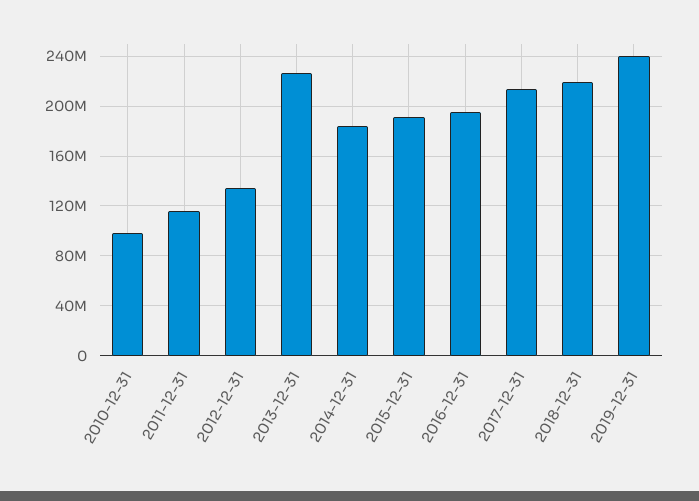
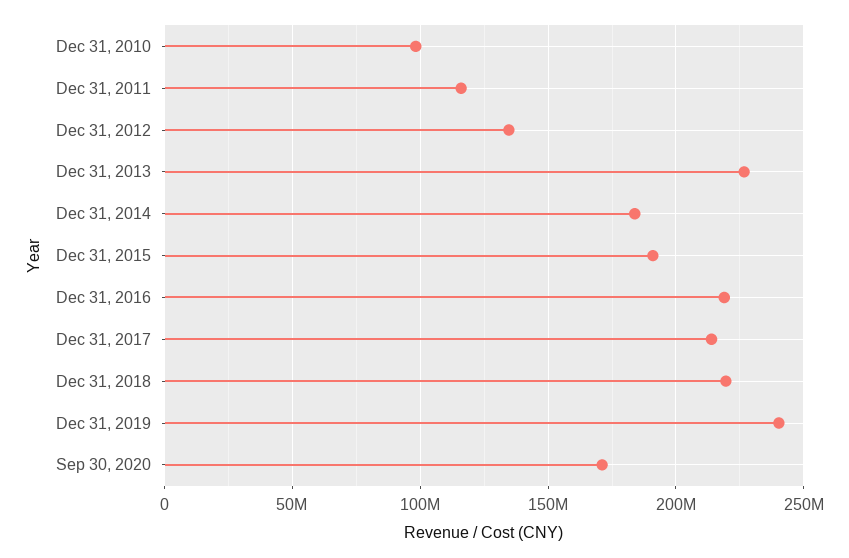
2016-12-31: 195000000 -> 220000000
Sep 30, 2020: none -> 170000000

